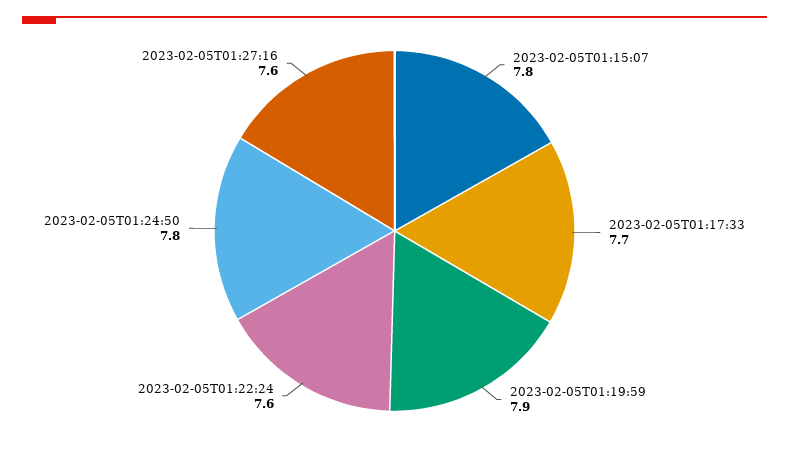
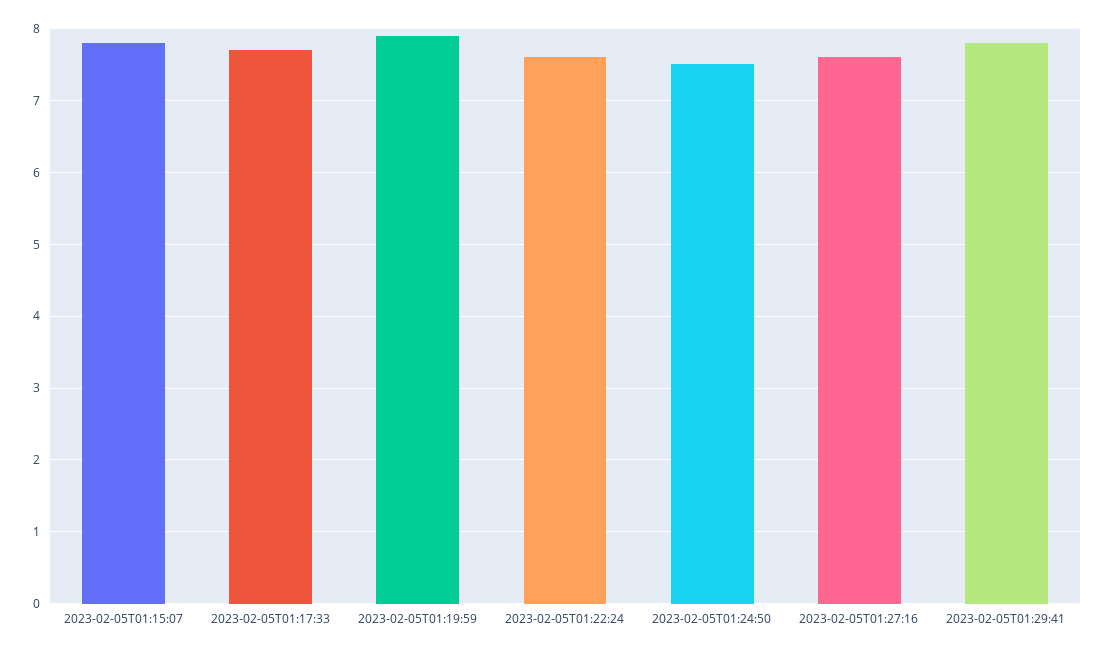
2023-02-05T01:24:50: 7.8 -> 7.5
2023-02-05T01:29:41: none -> 7.8

